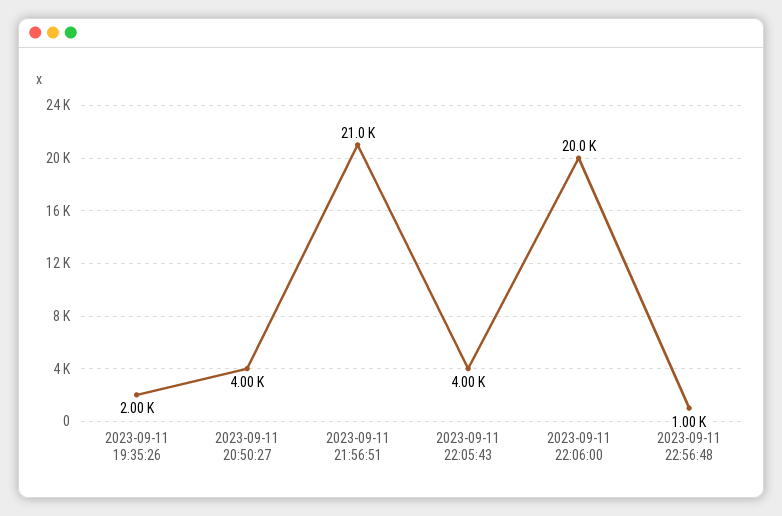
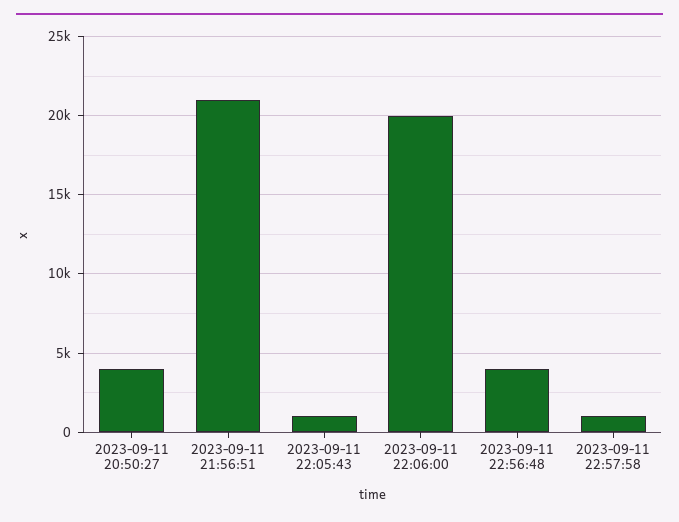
2023-09-11 19:35:26: 2000 -> none
2023-09-11 22:05:43: 4000 -> 1000
2023-09-11 22:56:48: 1000 -> 4000
2023-09-11 22:57:58: none -> 1000

